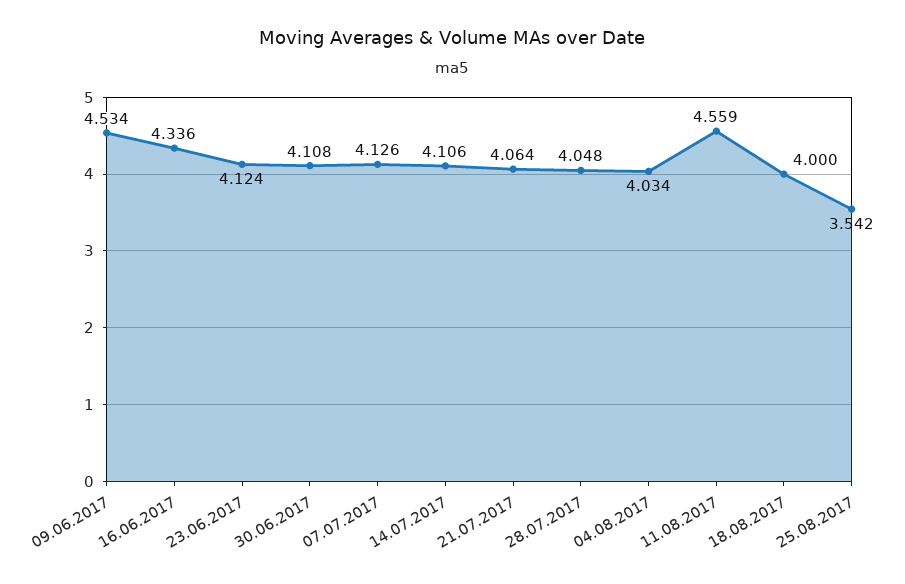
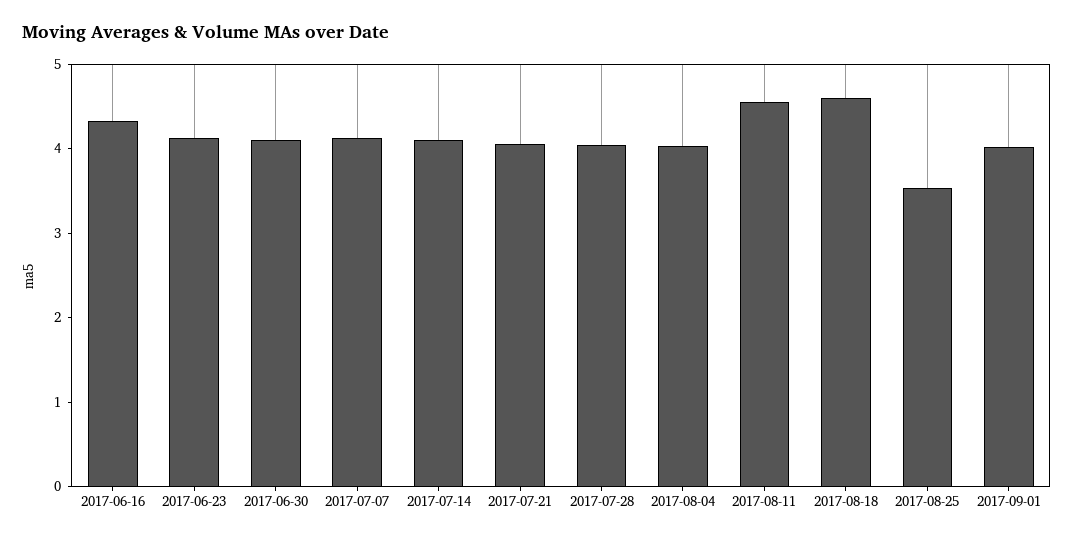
09.06.2017: 4.534 -> none
18.08.2017: 4 -> 4.6
2017-09-01: none -> 4

